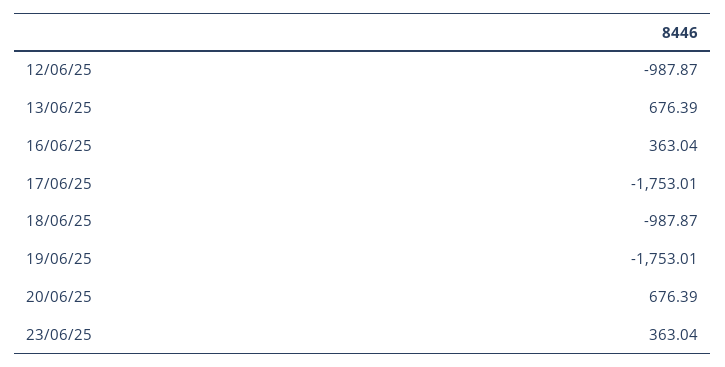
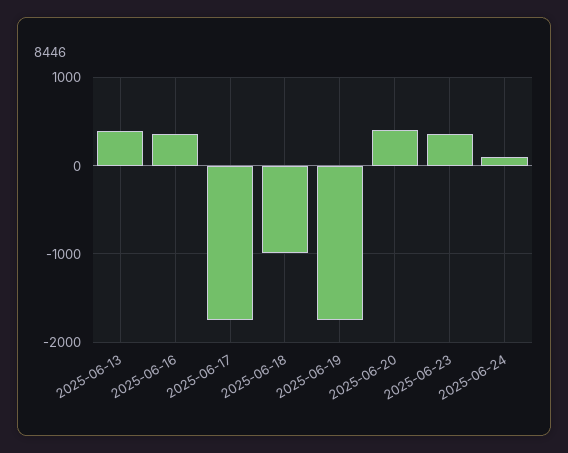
12/06/25: -987.87 -> none
13/06/25: 676.39 -> 400
20/06/25: 676.39 -> 400
2025-06-24: none -> 100

